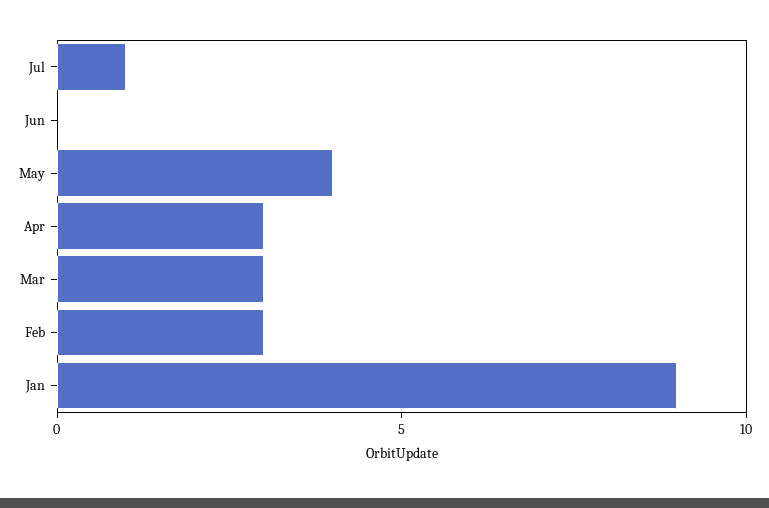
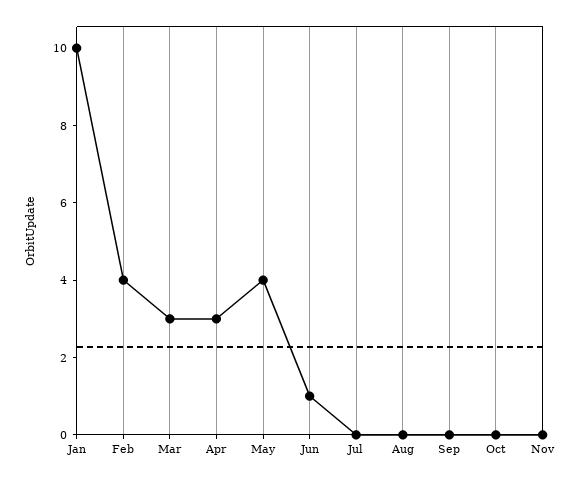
Jul: 1 -> 0
Jun: 0 -> 1
Feb: 3 -> 4
Jan: 9 -> 10
Aug: none -> 0
Sep: none -> 0
Oct: none -> 0
Nov: none -> 0

